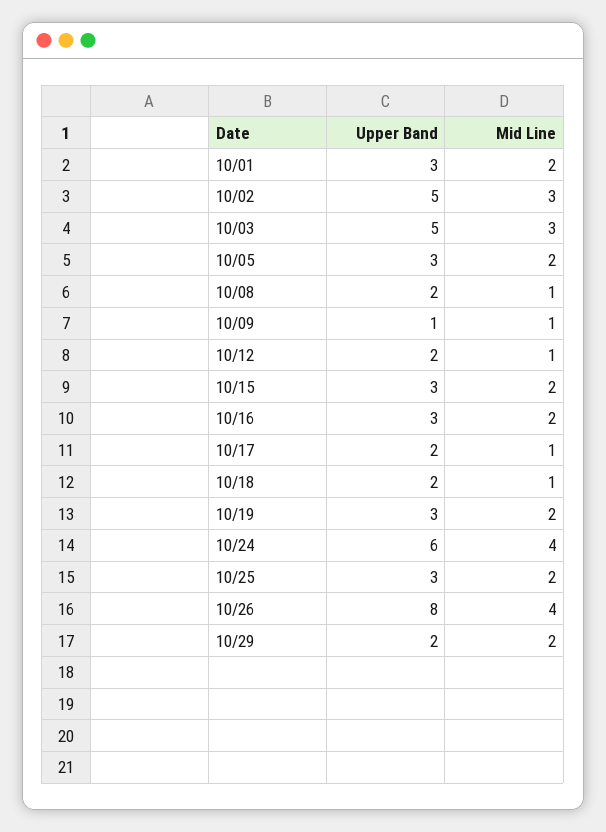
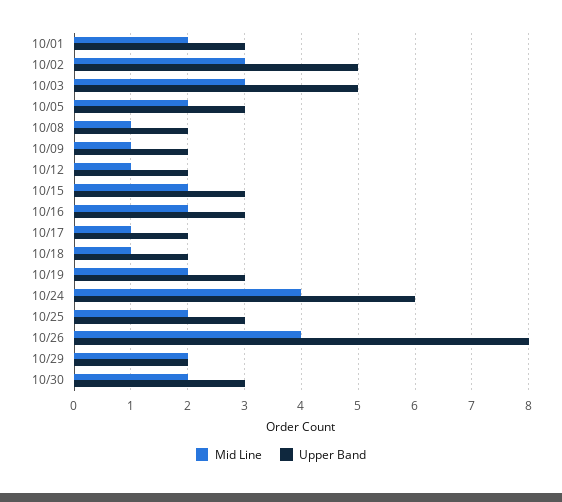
Upper Band, 10/09: 1 -> 2
Mid Line, 10/30: none -> 2
Upper Band, 10/30: none -> 3

